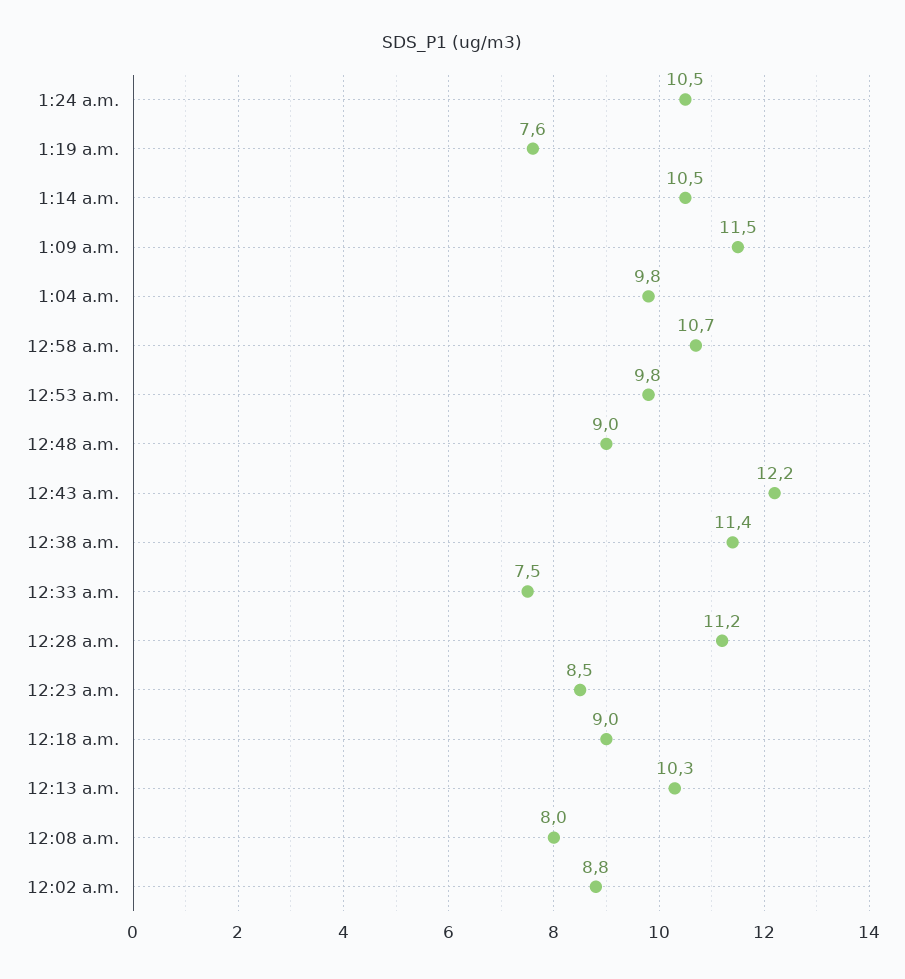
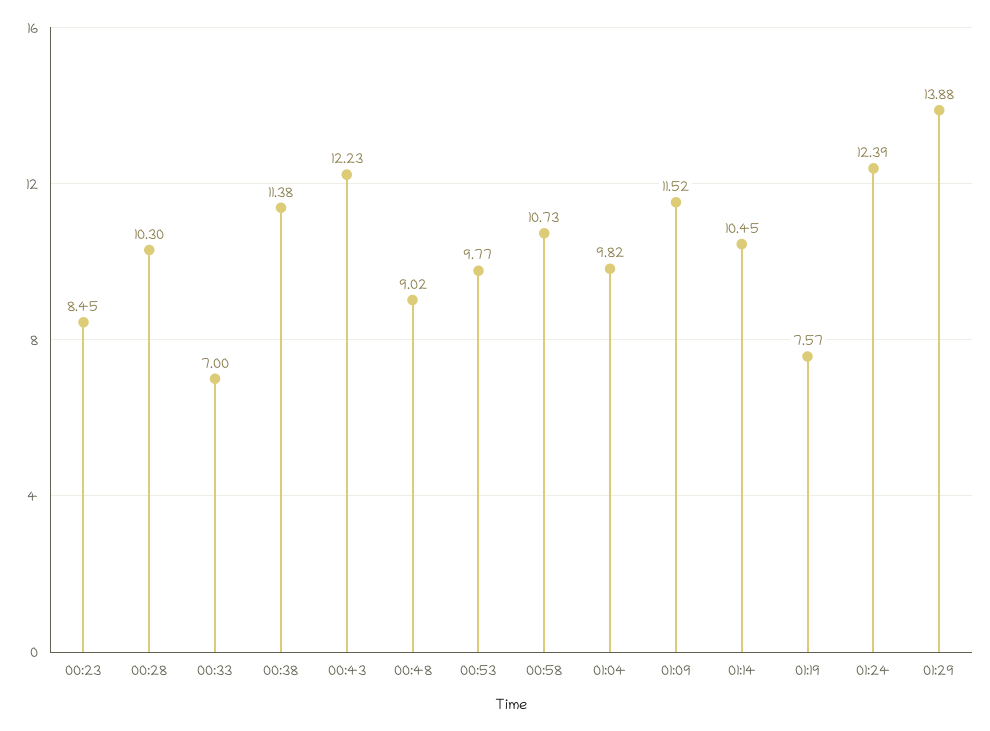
1:24 a.m.: 10.5 -> 12.39
12:33 a.m.: 7.5 -> 7
12:28 a.m.: 11.2 -> 10.3
12:18 a.m.: 9 -> none
12:13 a.m.: 10.3 -> none
12:08 a.m.: 8 -> none
12:02 a.m.: 8.8 -> none
01:29: none -> 13.88

